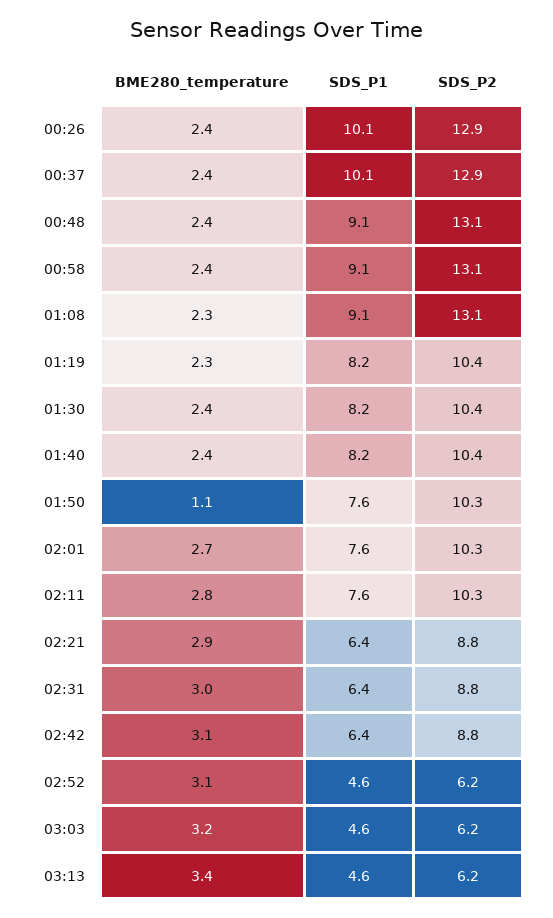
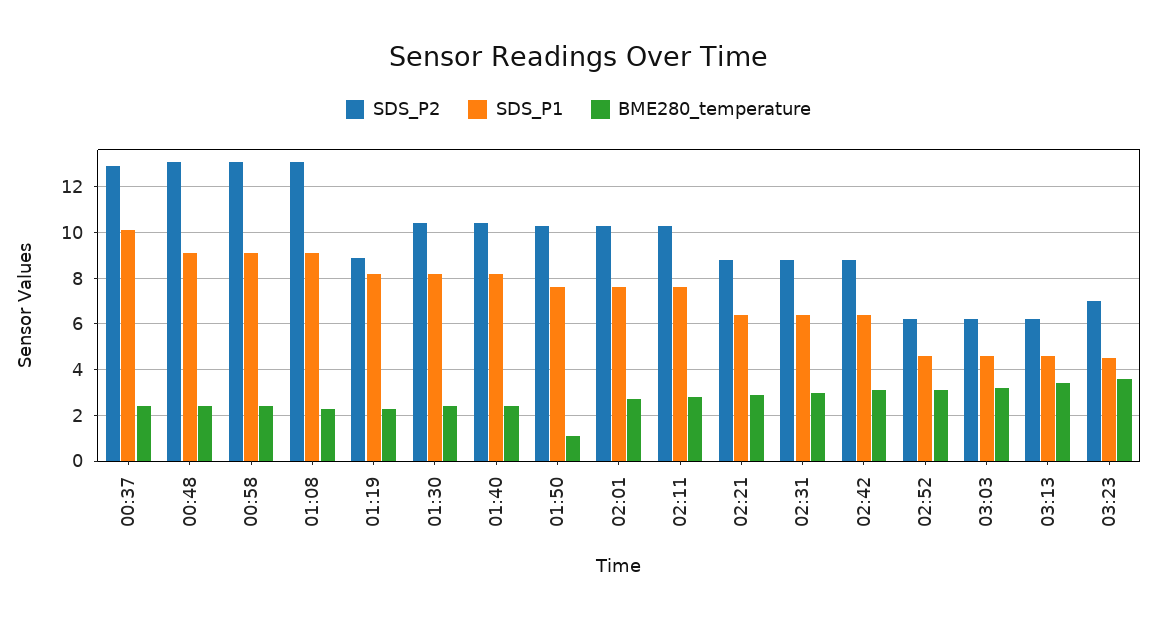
BME280_temperature, 00:26: 2.4 -> none
SDS_P1, 00:26: 10.1 -> none
SDS_P2, 00:26: 12.9 -> none
SDS_P2, 01:19: 10.4 -> 9
SDS_P2, 03:23: none -> 7
SDS_P1, 03:23: none -> 4.5
BME280_temperature, 03:23: none -> 3.5

